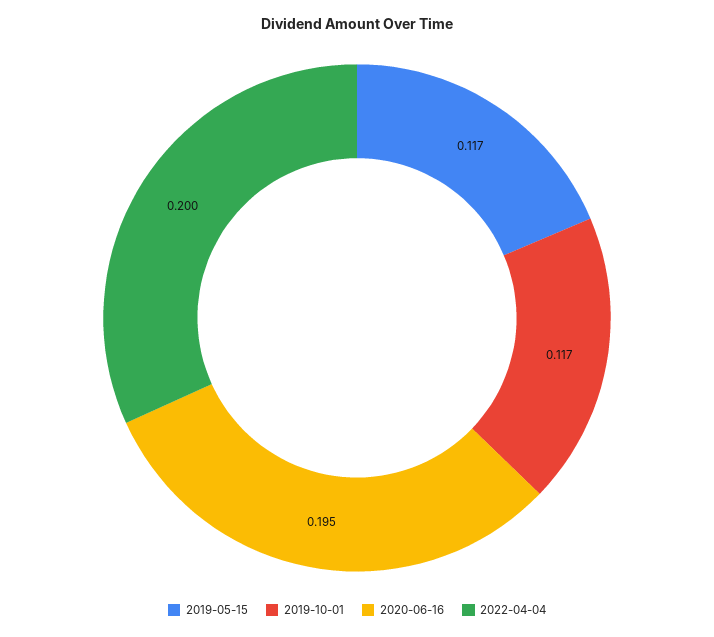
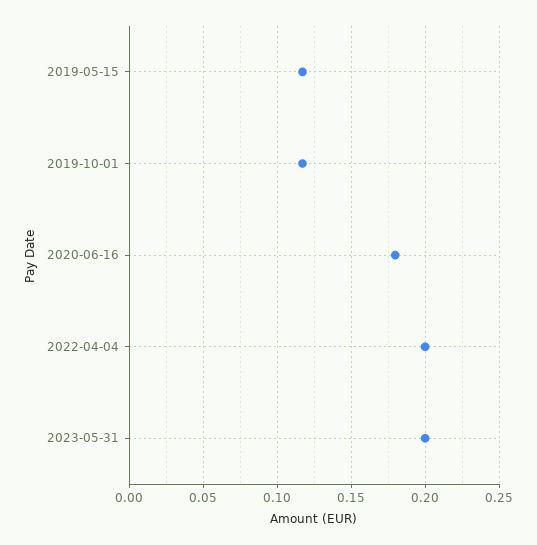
2020-06-16: 0.195 -> 0.18
2023-05-31: none -> 0.2

